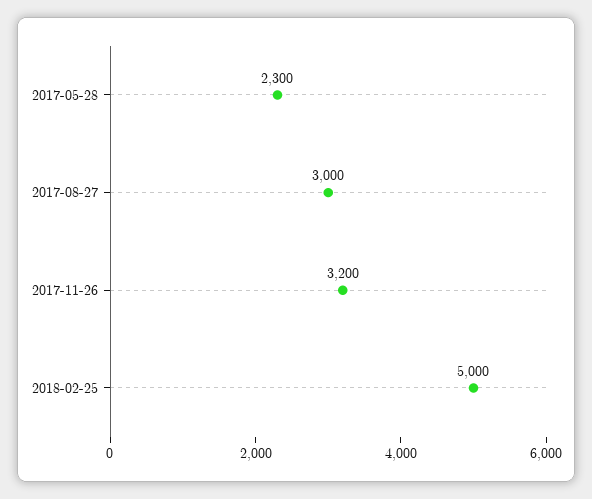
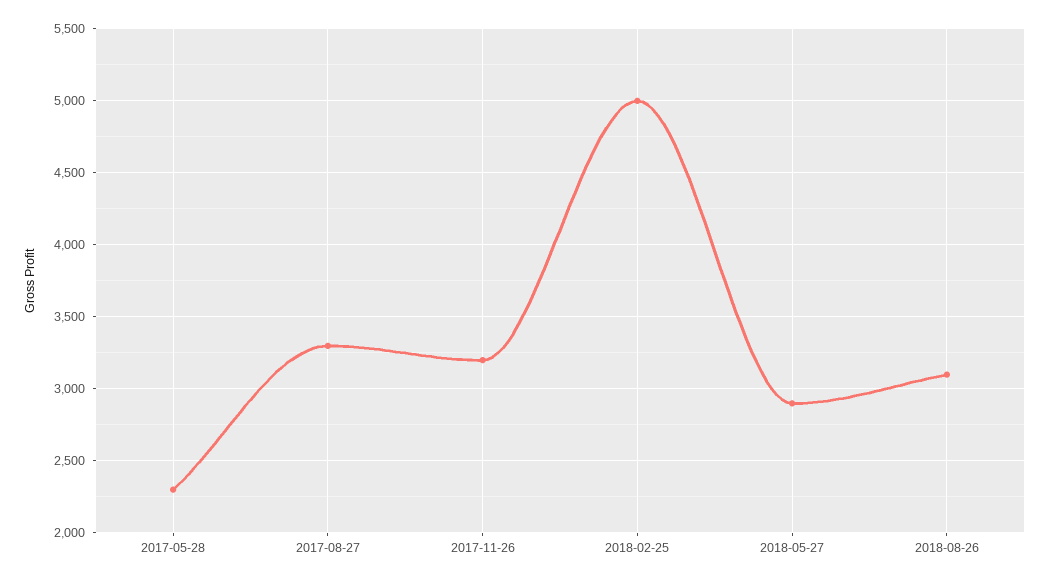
2017-08-27: 3000 -> 3300
2018-05-27: none -> 2900
2018-08-26: none -> 3100

